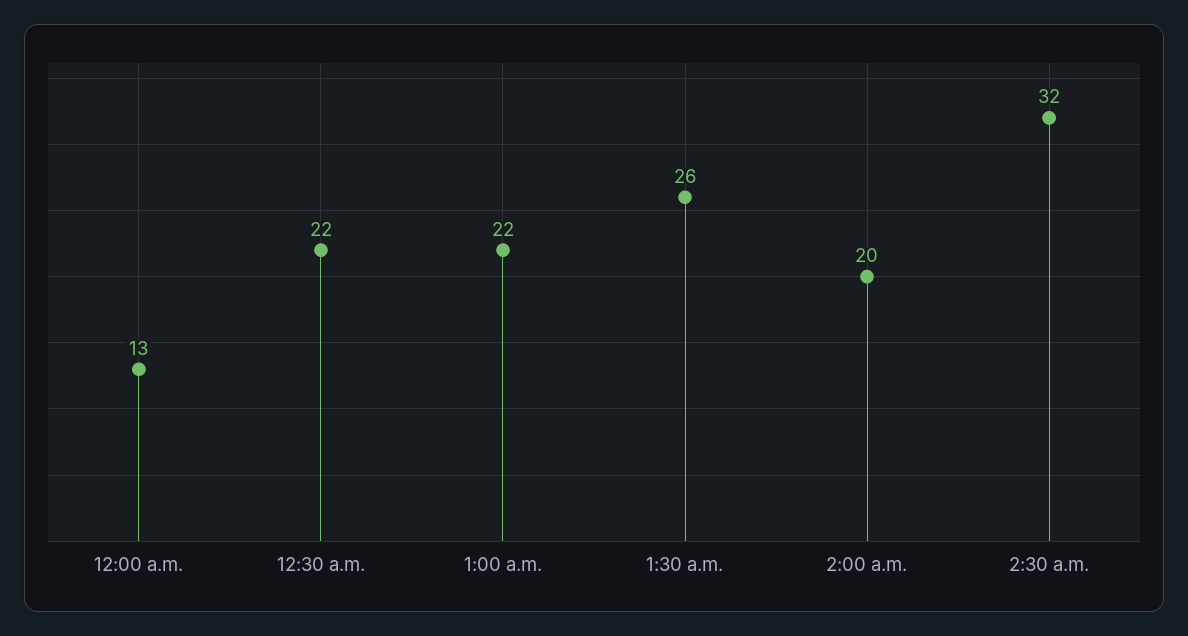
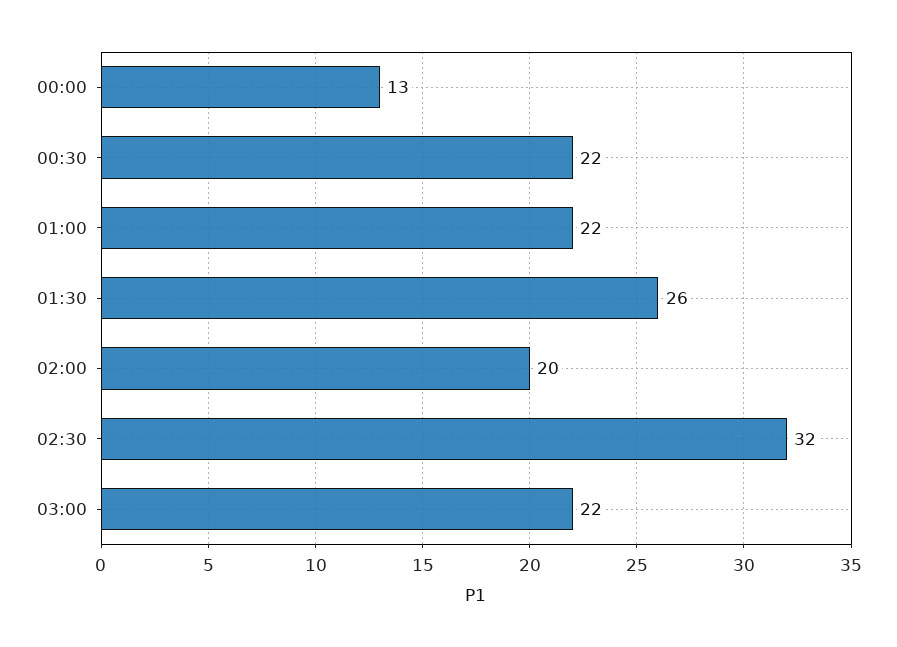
03:00: none -> 22

